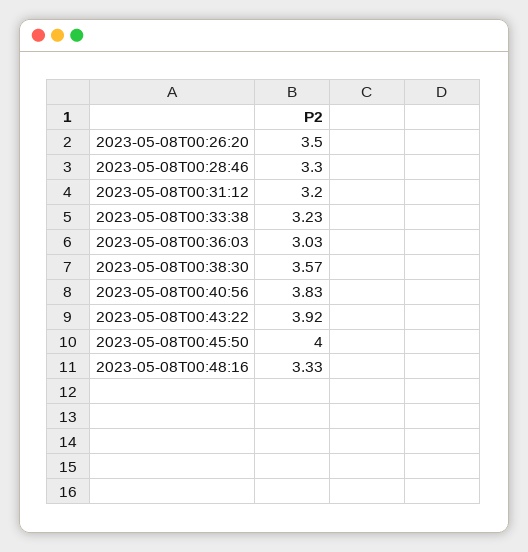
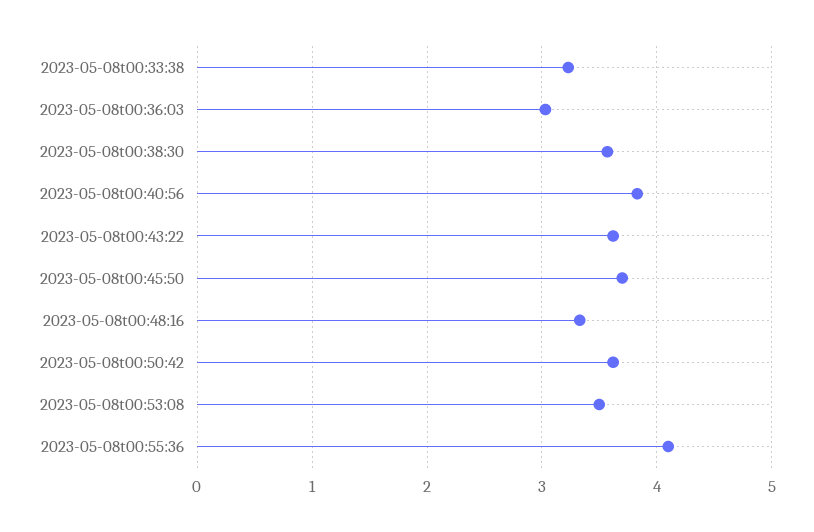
2023-05-08T00:26:20: 3.5 -> none
2023-05-08T00:28:46: 3.3 -> none
2023-05-08T00:31:12: 3.2 -> none
2023-05-08T00:43:22: 3.92 -> 3.6
2023-05-08T00:45:50: 4 -> 3.7
2023-05-08t00:50:42: none -> 3.6
2023-05-08t00:53:08: none -> 3.5
2023-05-08t00:55:36: none -> 4.1

